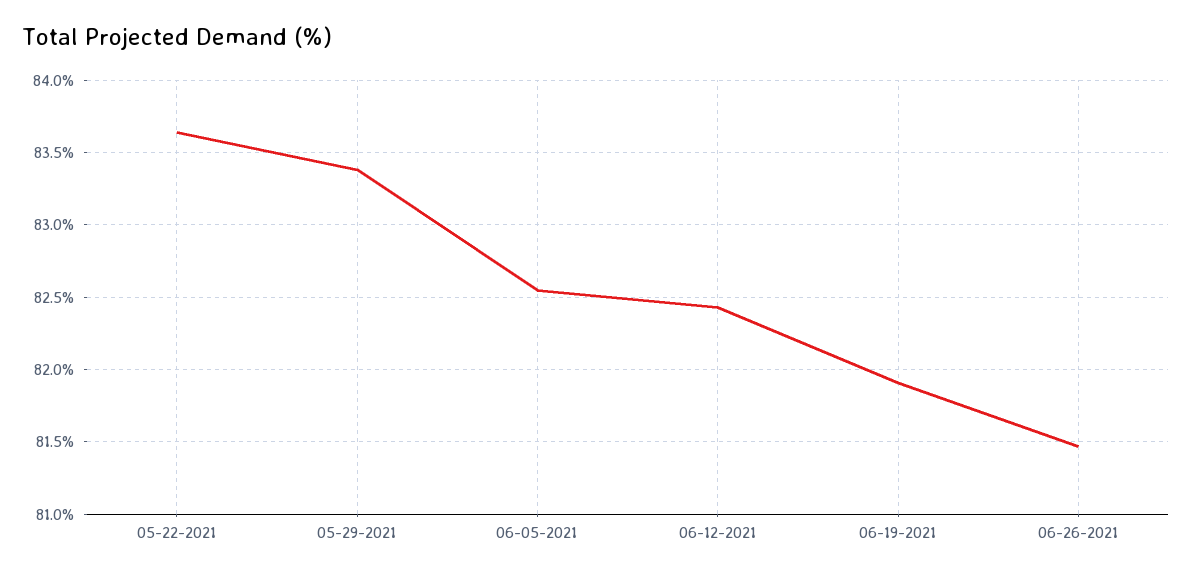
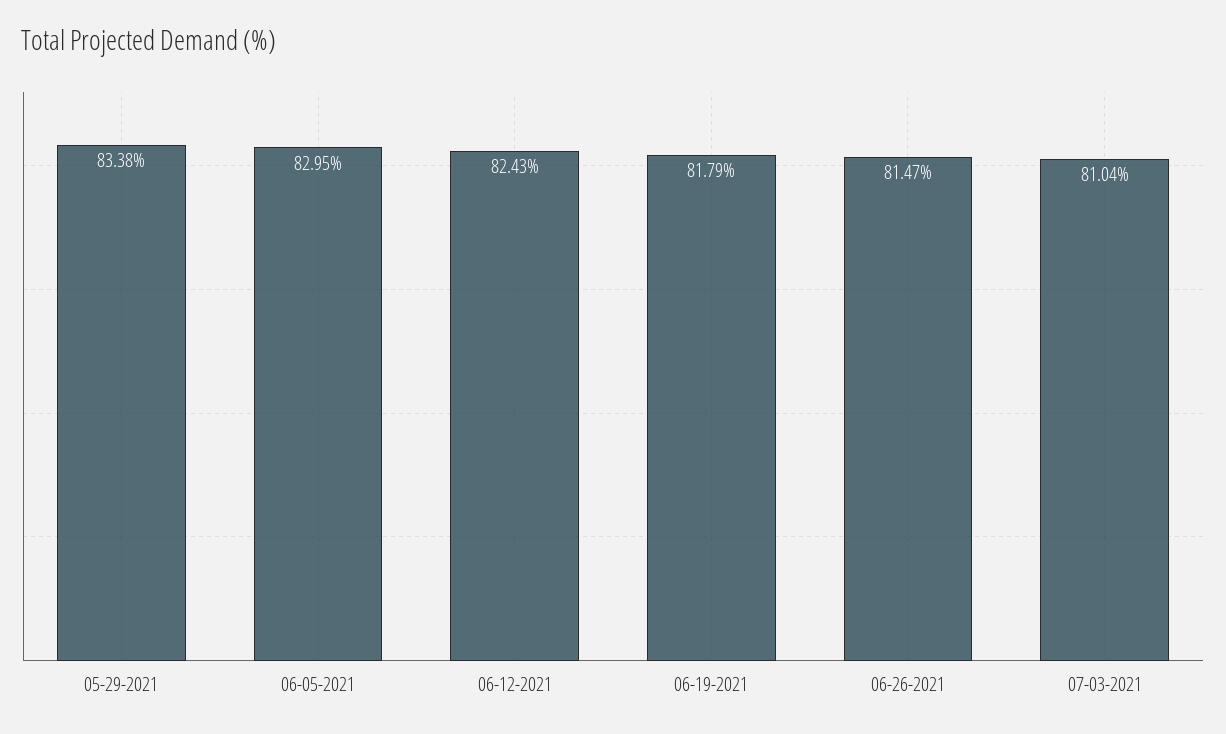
05-22-2021: 83.65 -> none
06-05-2021: 82.55 -> 82.95
06-19-2021: 81.9 -> 81.79
07-03-2021: none -> 81.04

